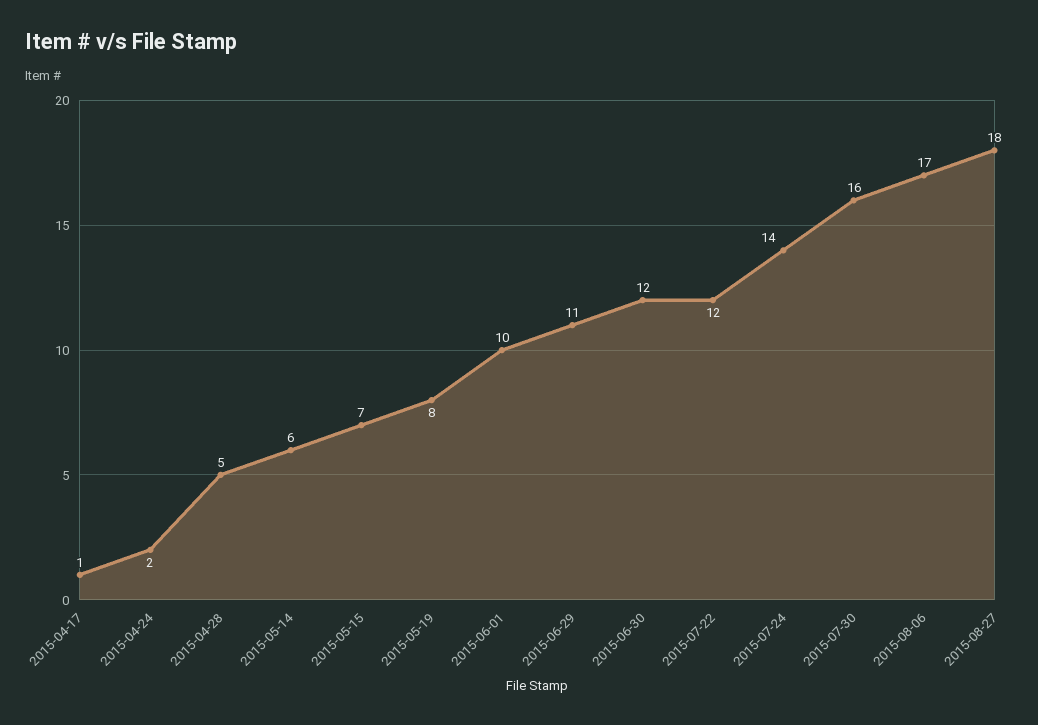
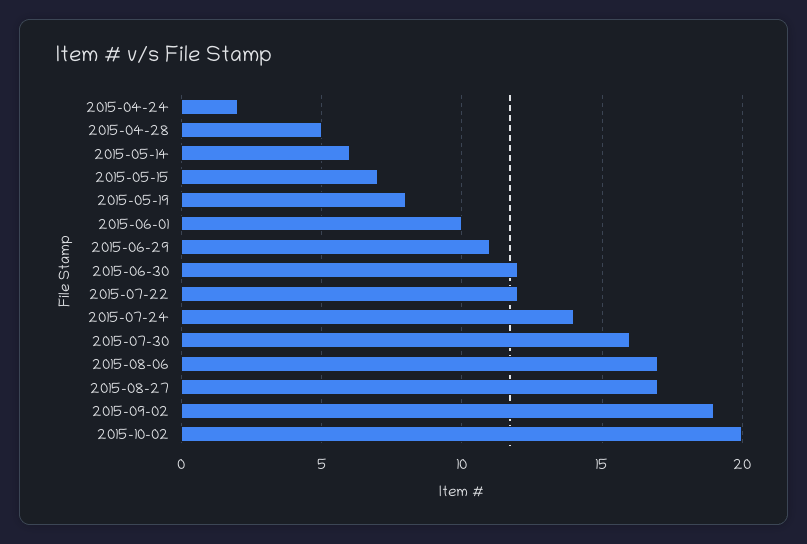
2015-04-17: 1 -> none
2015-08-27: 18 -> 17
2015-09-02: none -> 19
2015-10-02: none -> 20

